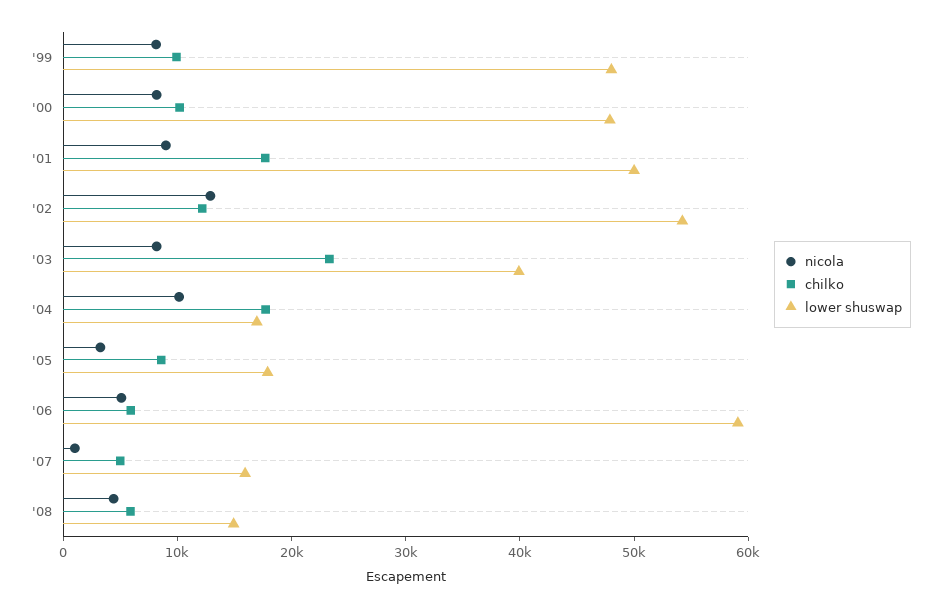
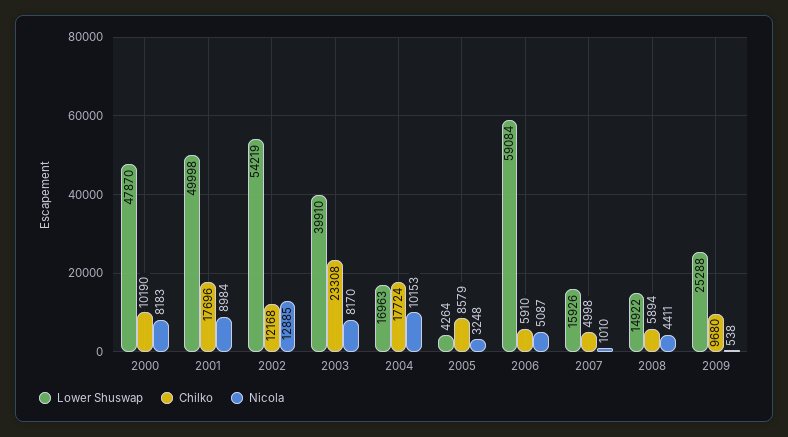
nicola, '99: 8000 -> none
chilko, '99: 10000 -> none
lower shuswap, '99: 48000 -> none
lower shuswap, '05: 18000 -> 4264
lower shuswap, 2009: none -> 25288
chilko, 2009: none -> 9680
nicola, 2009: none -> 538

